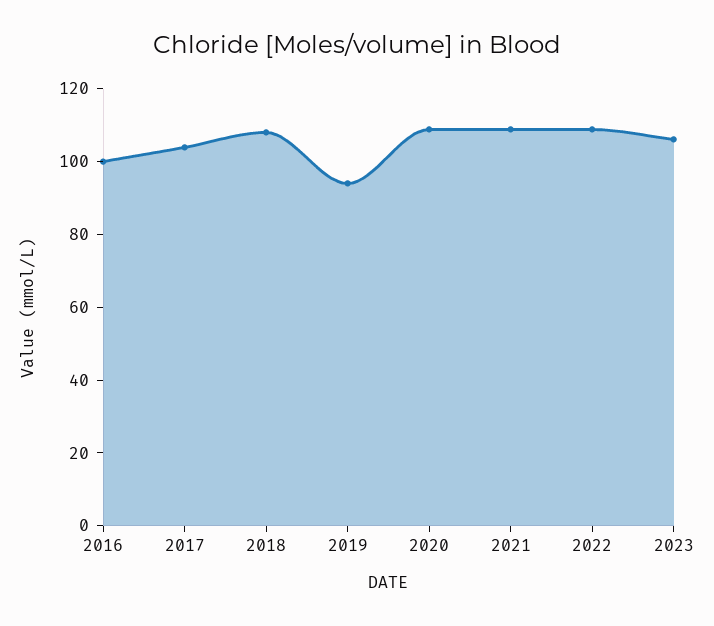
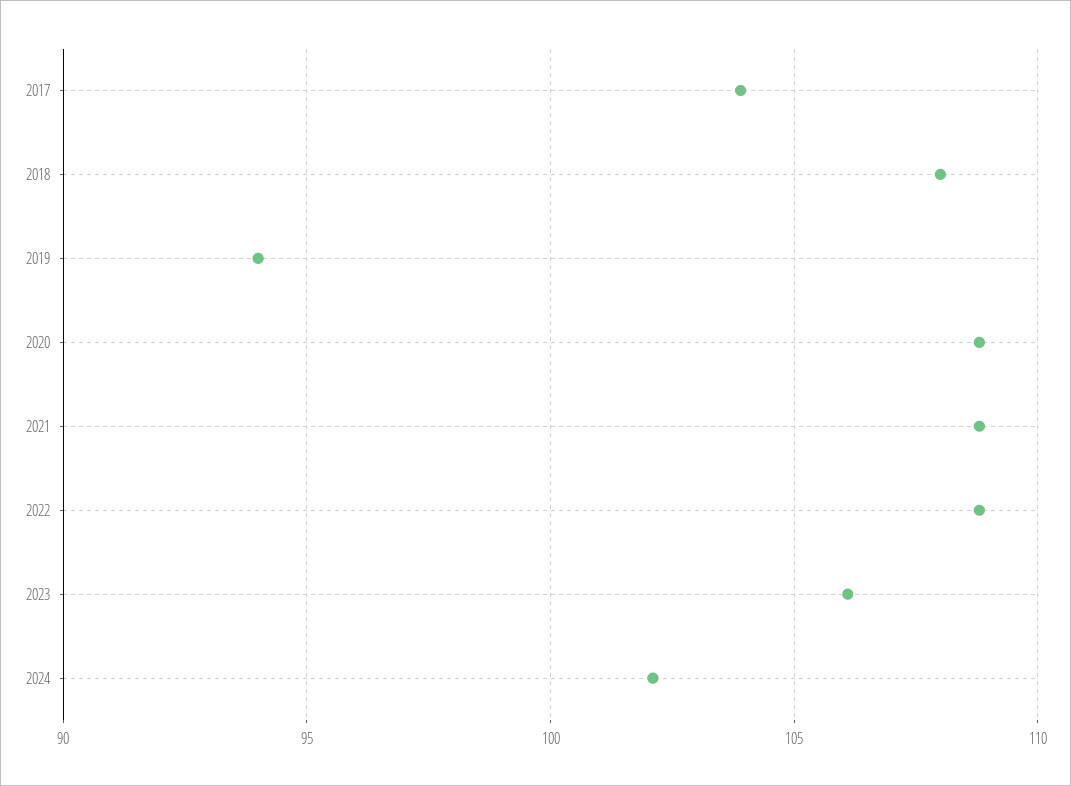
2016: 100 -> none
2024: none -> 102

